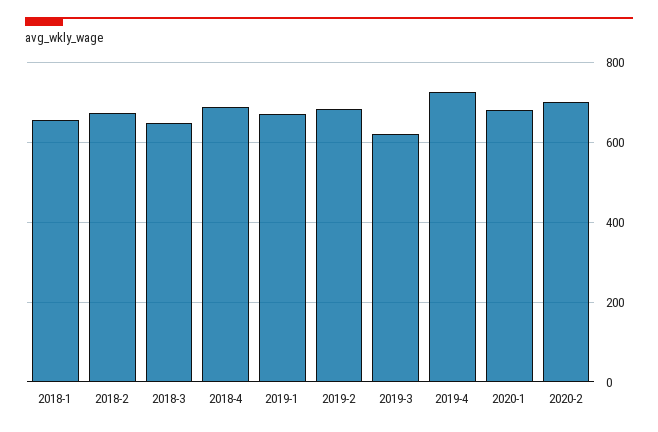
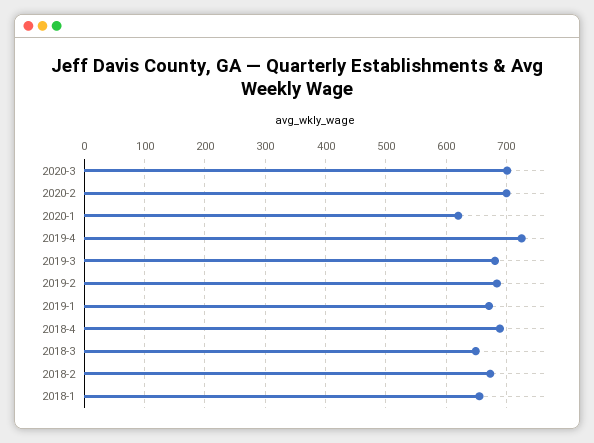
2019-3: 620 -> 680
2020-1: 680 -> 620
2020-3: none -> 700

